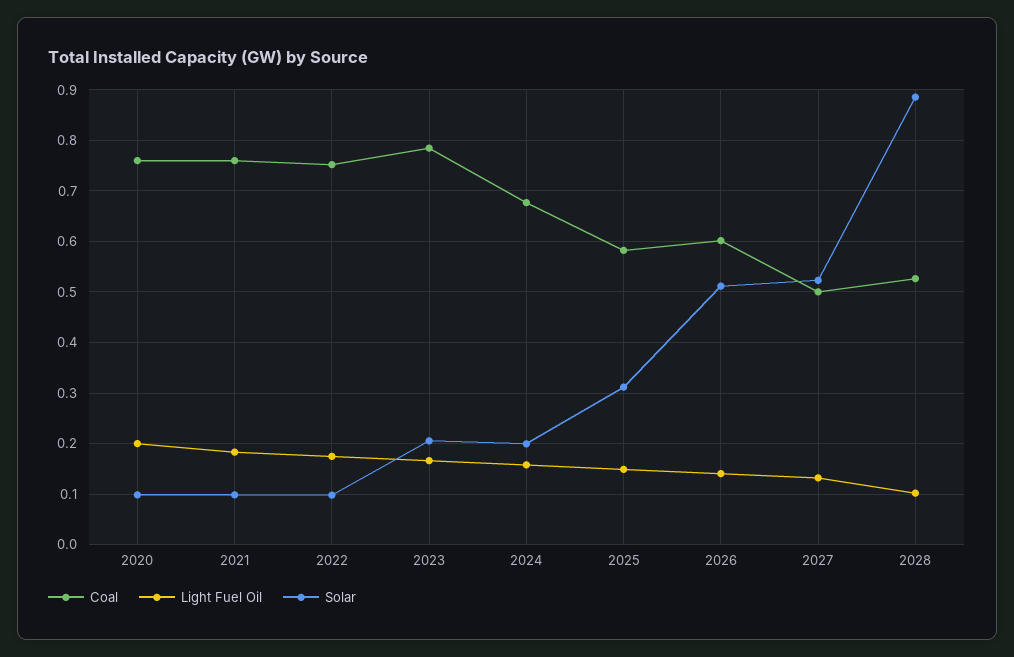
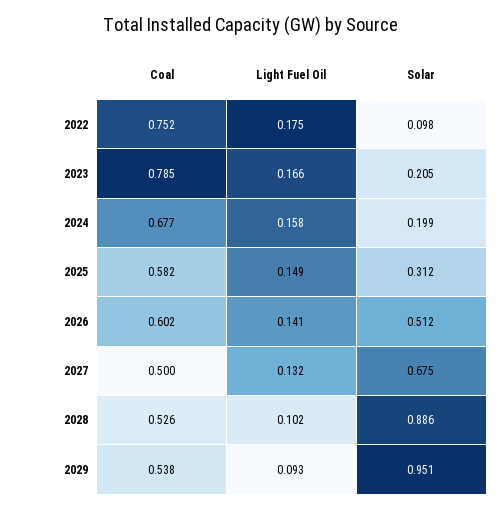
Coal, 2020: 0.76 -> none
Light Fuel Oil, 2020: 0.2 -> none
Solar, 2020: 0.1 -> none
Coal, 2021: 0.76 -> none
Light Fuel Oil, 2021: 0.18 -> none
Solar, 2021: 0.1 -> none
Solar, 2027: 0.52 -> 0.675
Coal, 2029: none -> 0.538
Light Fuel Oil, 2029: none -> 0.093
Solar, 2029: none -> 0.951

